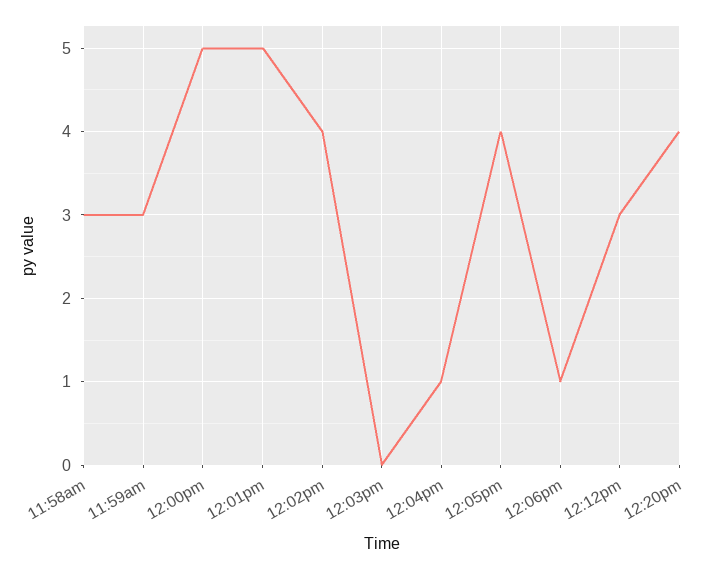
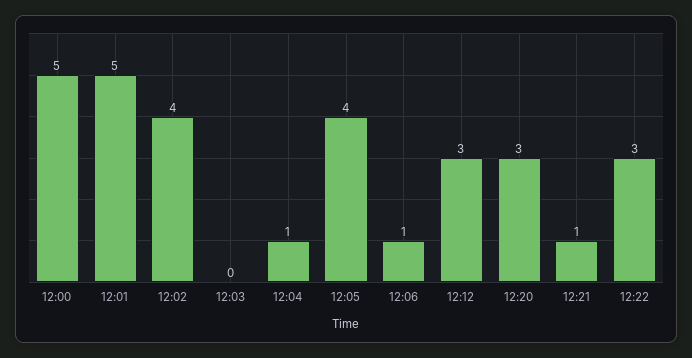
11:58am: 3 -> none
11:59am: 3 -> none
12:20pm: 4 -> 3
12:21: none -> 1
12:22: none -> 3

